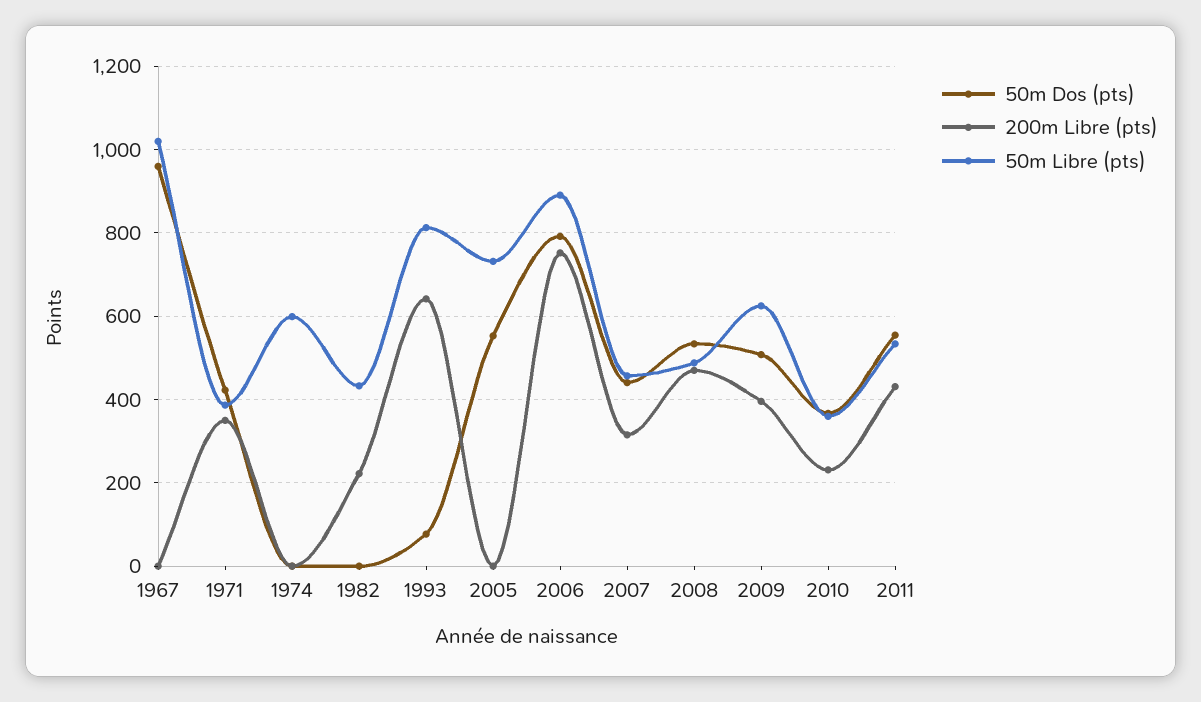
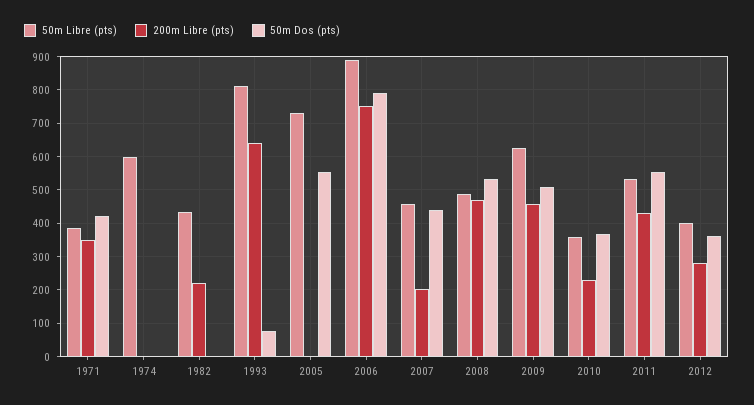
50m Dos (pts), 1967: 960 -> none
200m Libre (pts), 1967: 0 -> none
50m Libre (pts), 1967: 1020 -> none
200m Libre (pts), 2007: 320 -> 200
200m Libre (pts), 2009: 400 -> 460
50m Libre (pts), 2012: none -> 400
200m Libre (pts), 2012: none -> 280
50m Dos (pts), 2012: none -> 360

